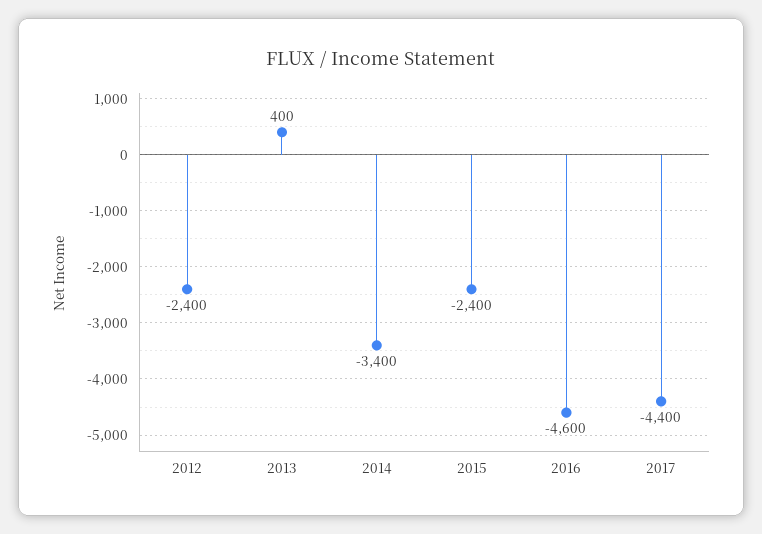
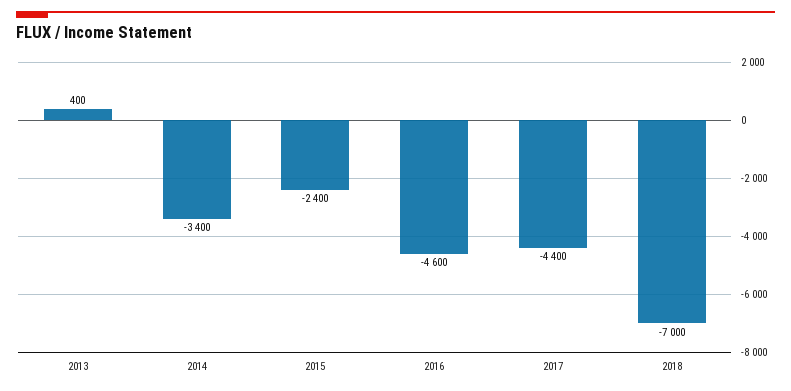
2012: -2400 -> none
2018: none -> -7000

